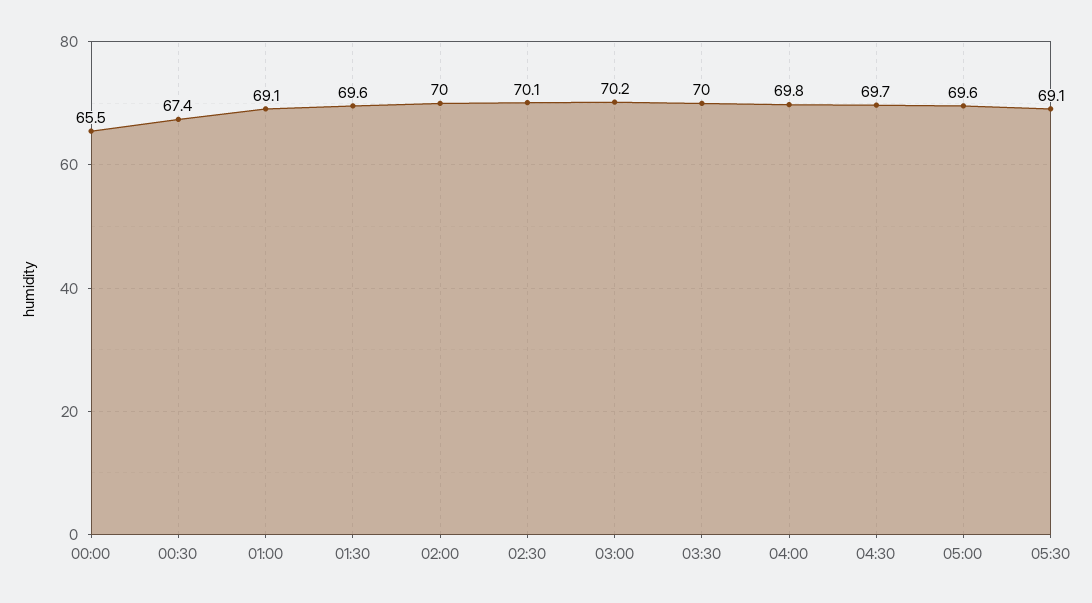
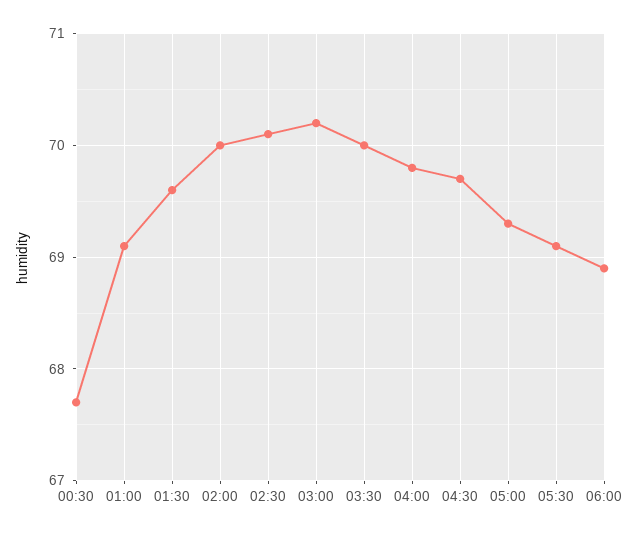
00:00: 65.5 -> none
00:30: 67.4 -> 67.7
05:00: 69.6 -> 69.3
06:00: none -> 68.9

